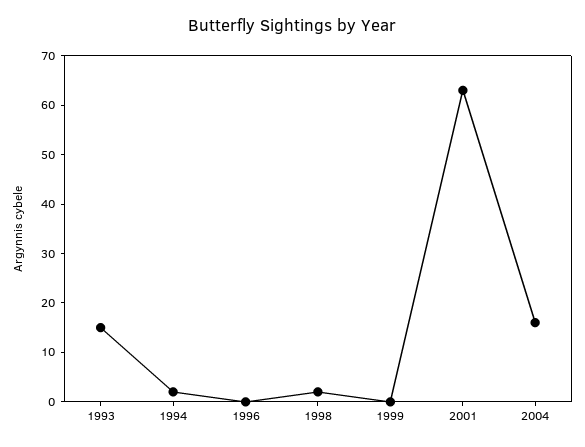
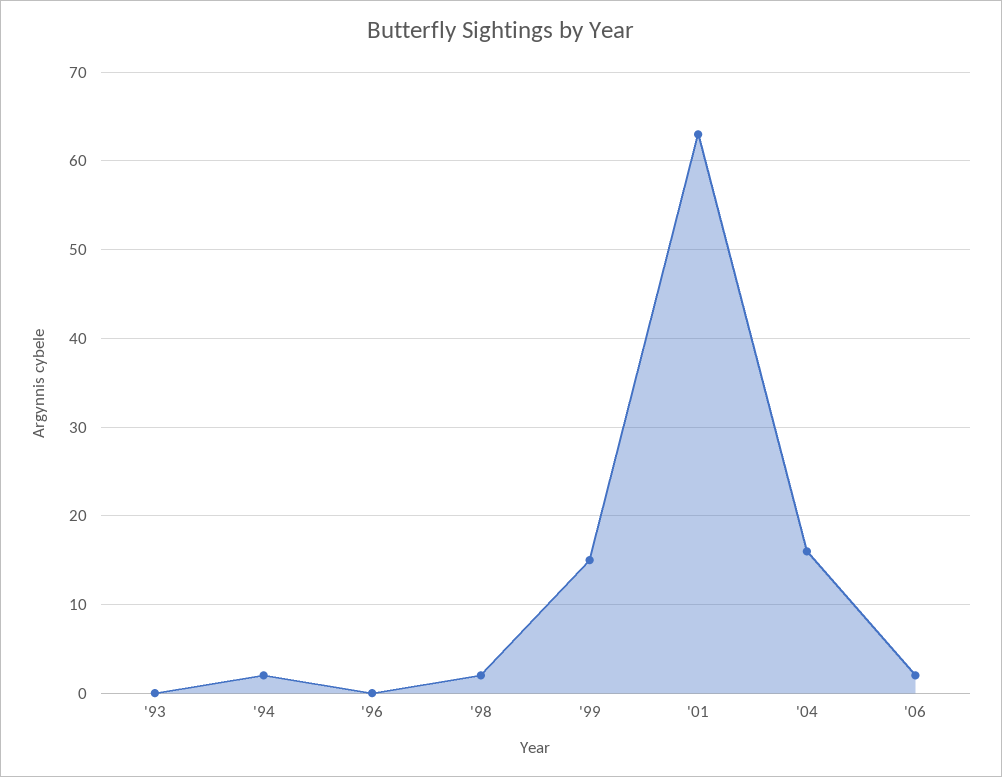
1993: 15 -> 0
1999: 0 -> 15
'06: none -> 2

